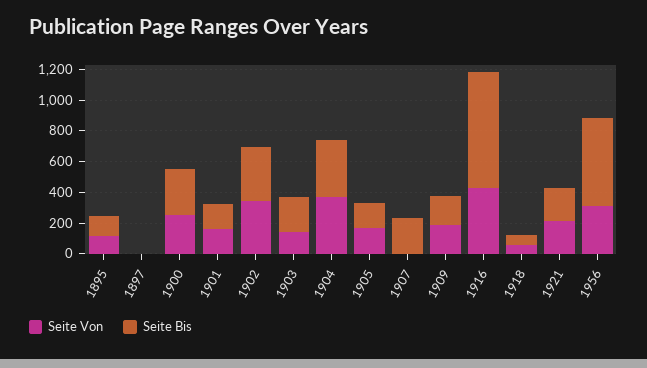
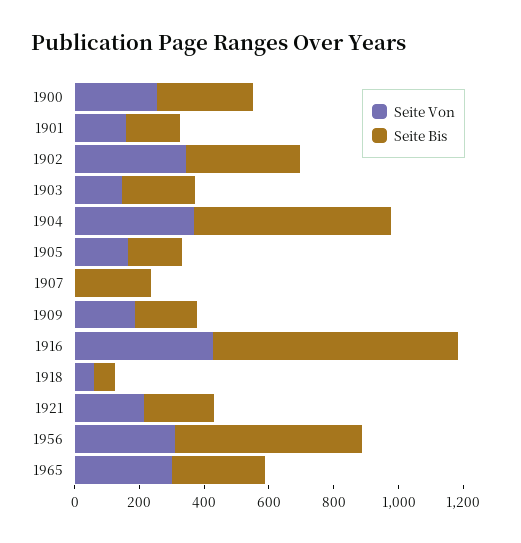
Seite Von, 1895: 100 -> none
Seite Bis, 1895: 100 -> none
Seite Von, 1897: 0 -> none
Seite Bis, 1897: 0 -> none
Seite Bis, 1904: 400 -> 600
Seite Von, 1965: none -> 300
Seite Bis, 1965: none -> 300

